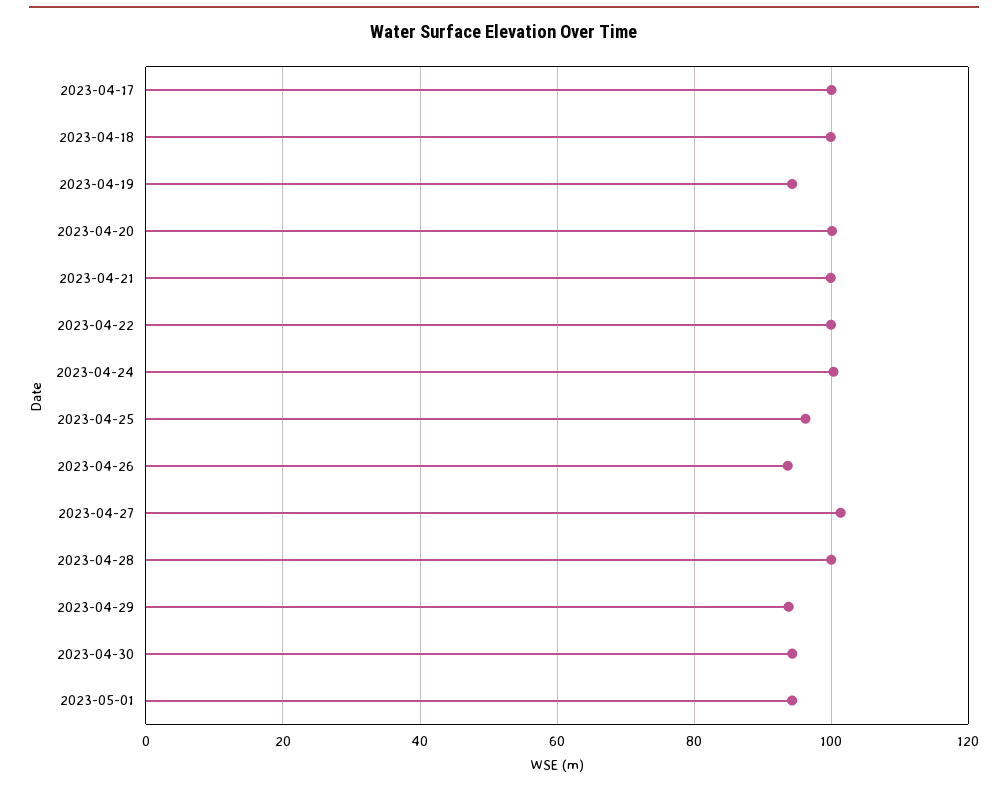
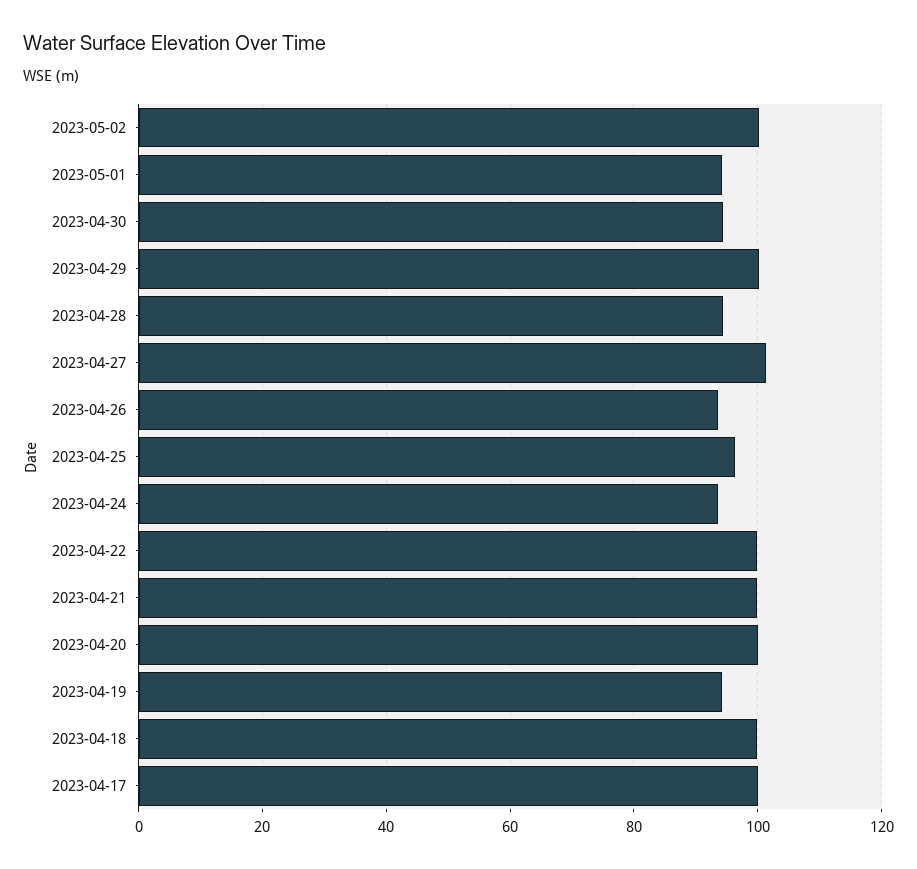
2023-04-24: 100 -> 94
2023-04-28: 100 -> 94
2023-04-29: 94 -> 100
2023-05-02: none -> 100

